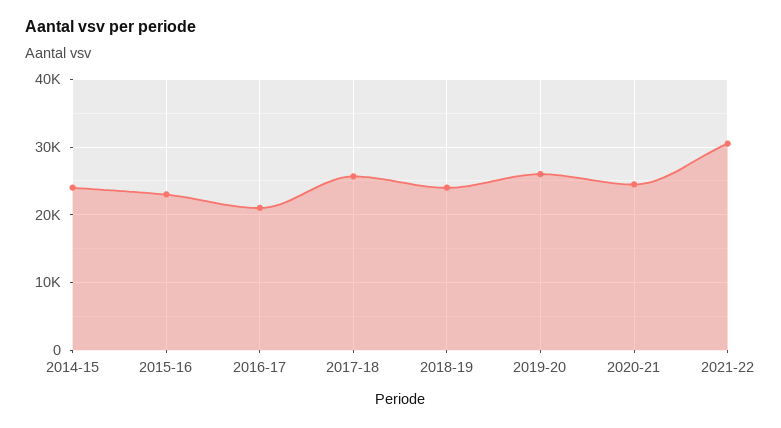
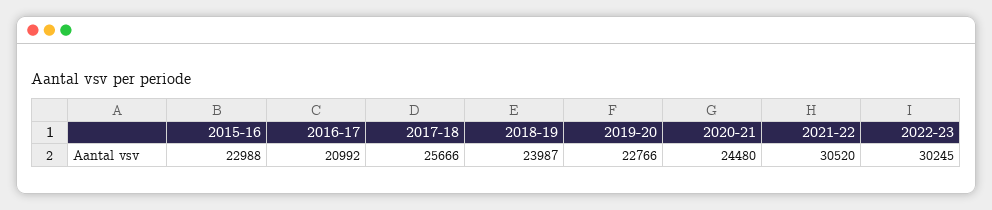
2014-15: 24000 -> none
2019-20: 26000 -> 22766
2022-23: none -> 30245

